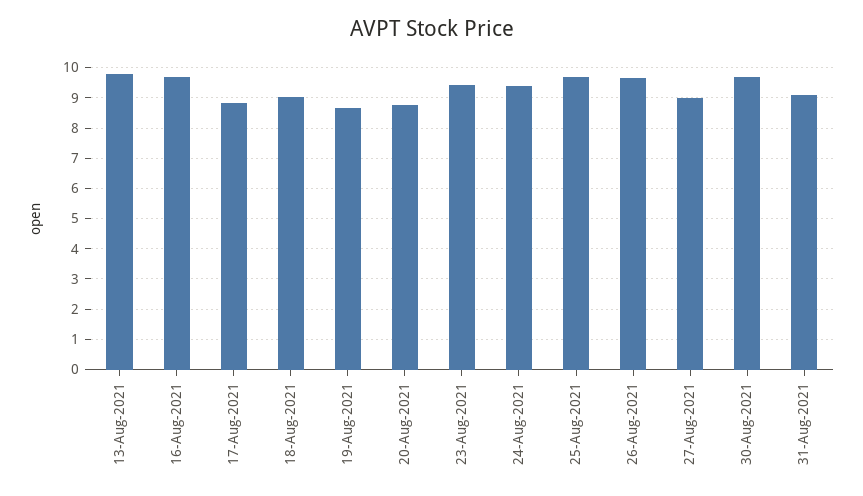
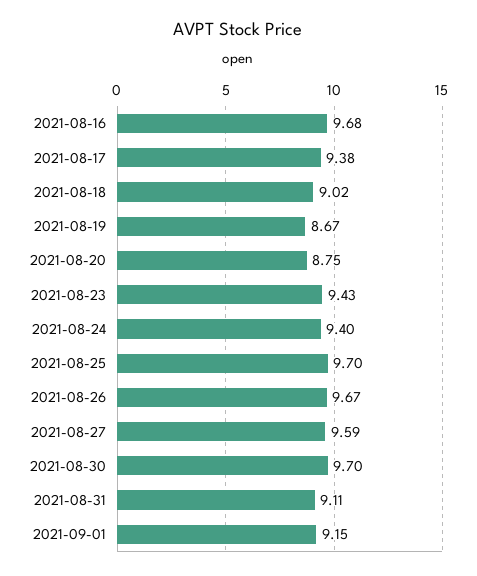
13-Aug-2021: 9.8 -> none
17-Aug-2021: 8.8 -> 9.38
27-Aug-2021: 9 -> 9.59
2021-09-01: none -> 9.15

